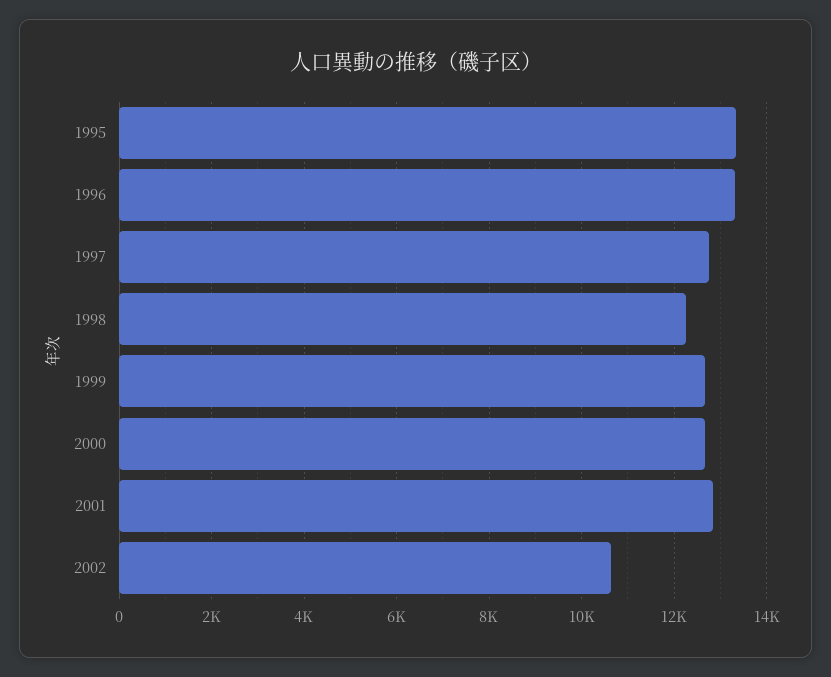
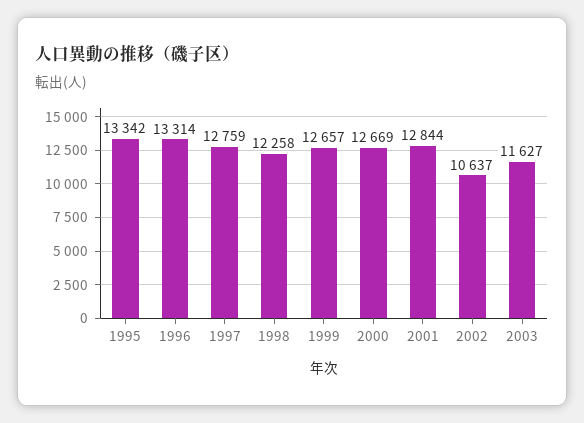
2003: none -> 11627

